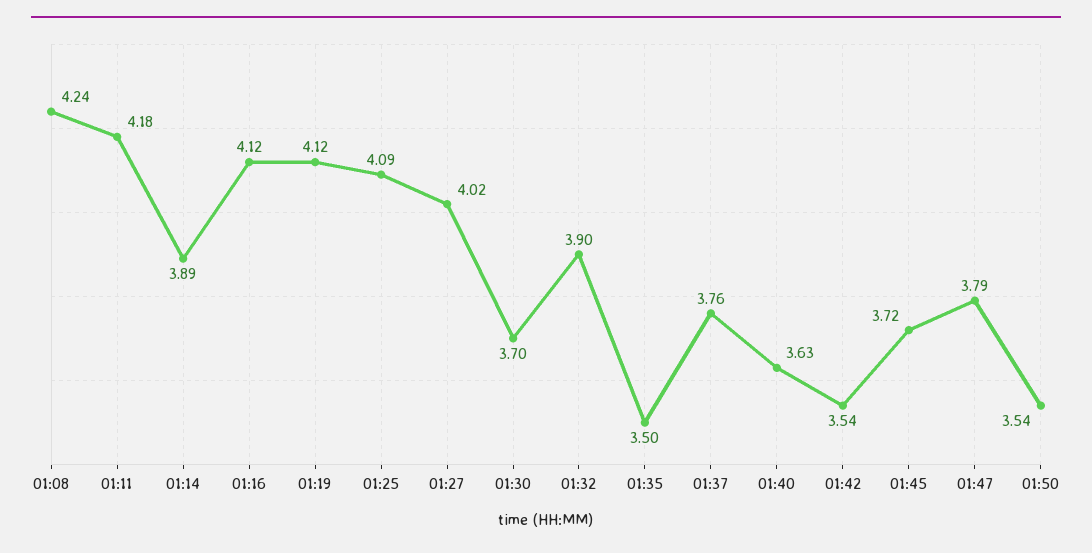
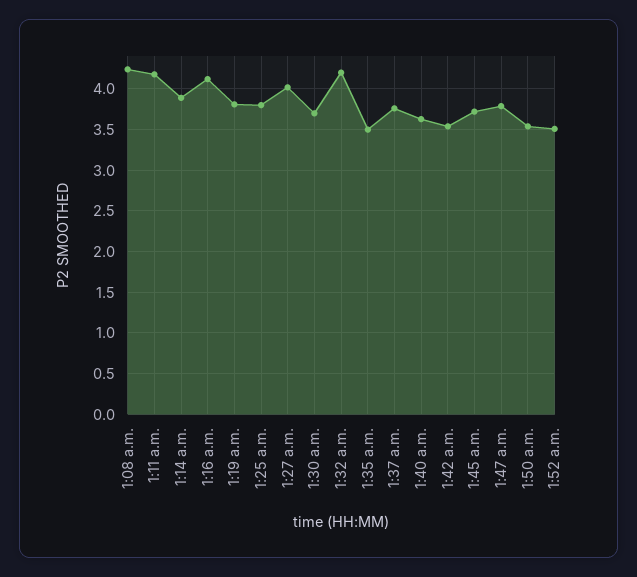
01:19: 4.12 -> 3.8
01:25: 4.09 -> 3.8
01:32: 3.9 -> 4.2
1:52 a.m.: none -> 3.5

